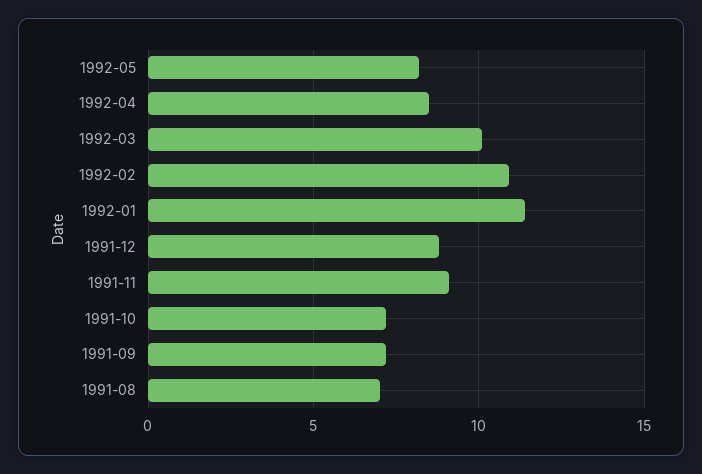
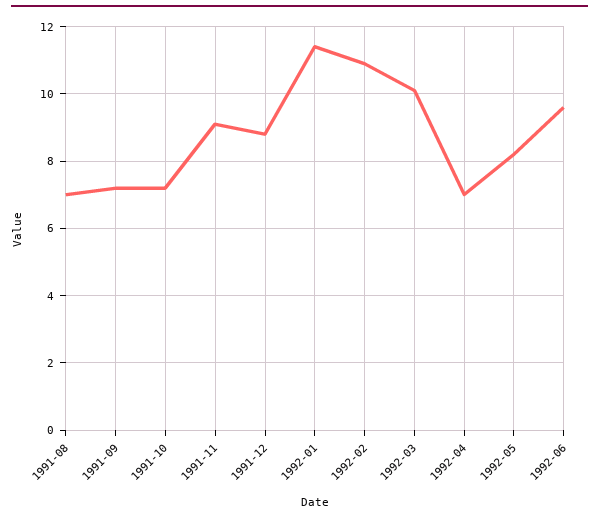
1992-04: 8.5 -> 7
1992-06: none -> 9.5

